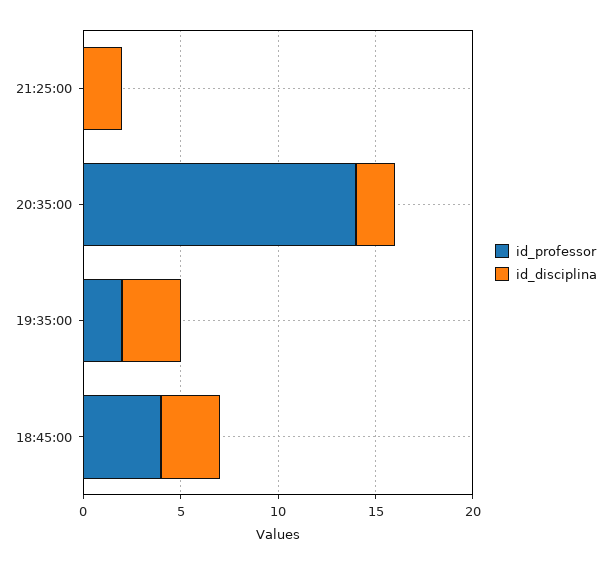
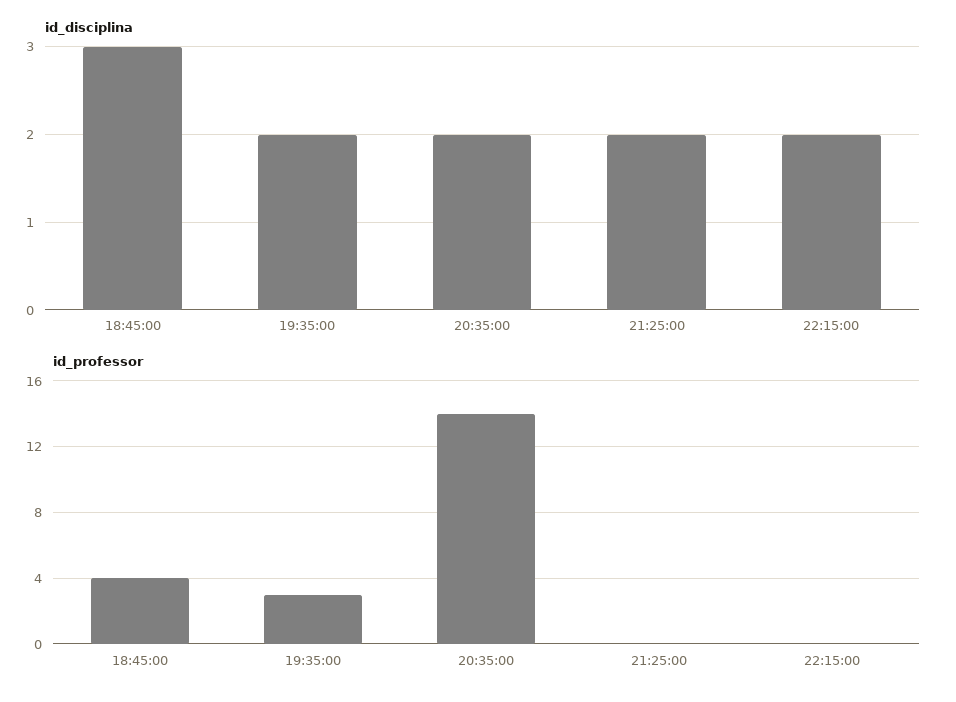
id_professor, 19:35:00: 2 -> 3
id_disciplina, 19:35:00: 3 -> 2
id_disciplina, 22:15:00: none -> 2
id_professor, 22:15:00: none -> 0

